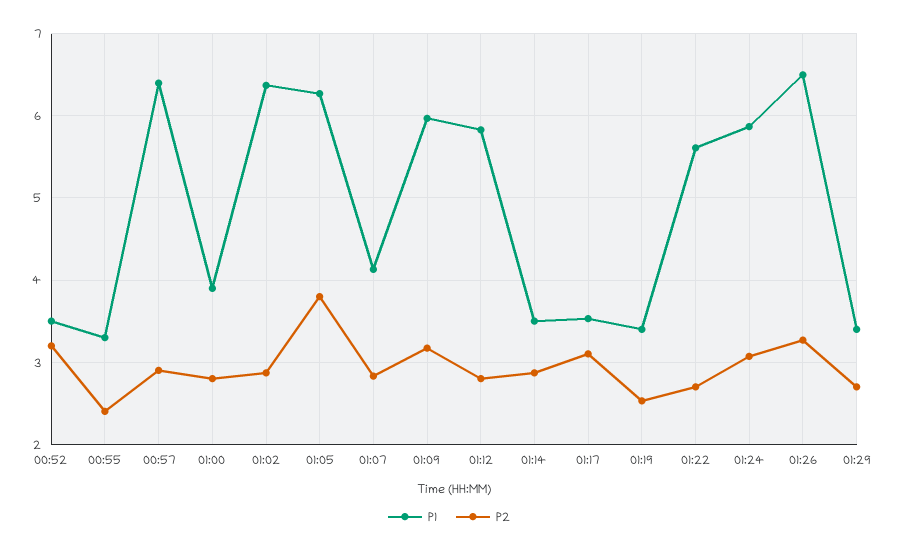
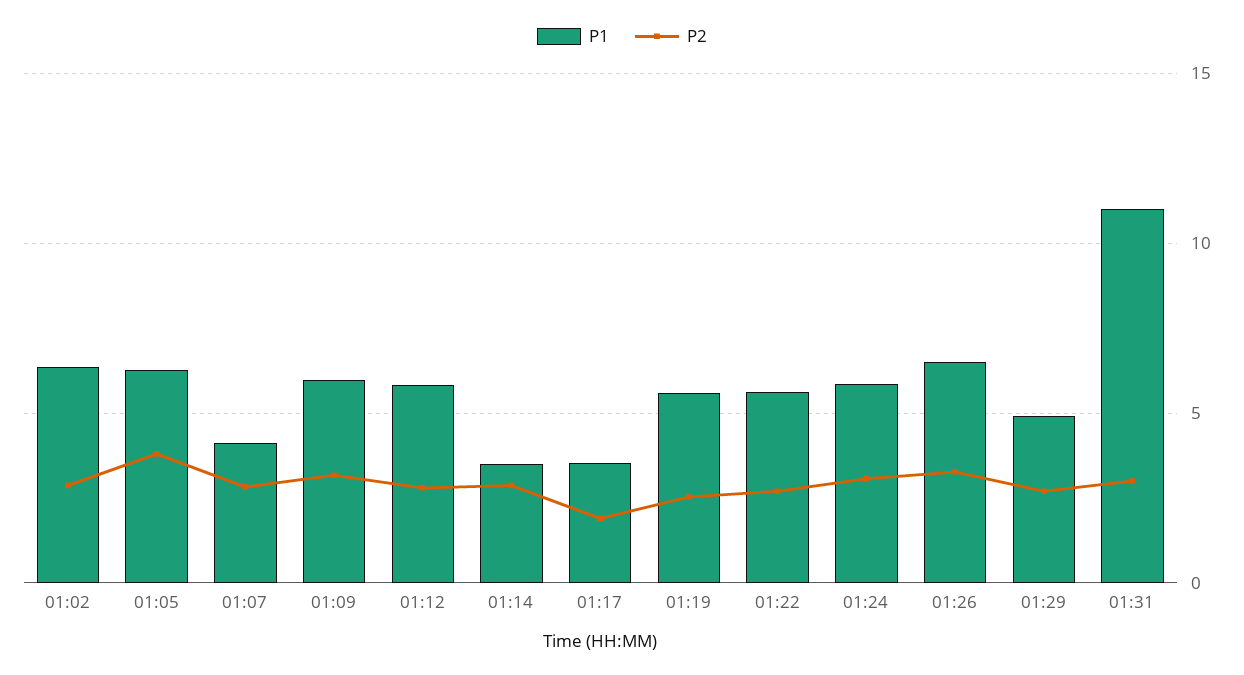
P1, 00:52: 3.5 -> none
P2, 00:52: 3.2 -> none
P1, 00:55: 3.3 -> none
P2, 00:55: 2.4 -> none
P1, 00:57: 6.4 -> none
P2, 00:57: 2.9 -> none
P1, 01:00: 3.9 -> none
P2, 01:00: 2.8 -> none
P2, 01:17: 3.1 -> 2
P1, 01:19: 3.4 -> 5.5
P1, 01:29: 3.4 -> 5
P1, 01:31: none -> 11
P2, 01:31: none -> 3

